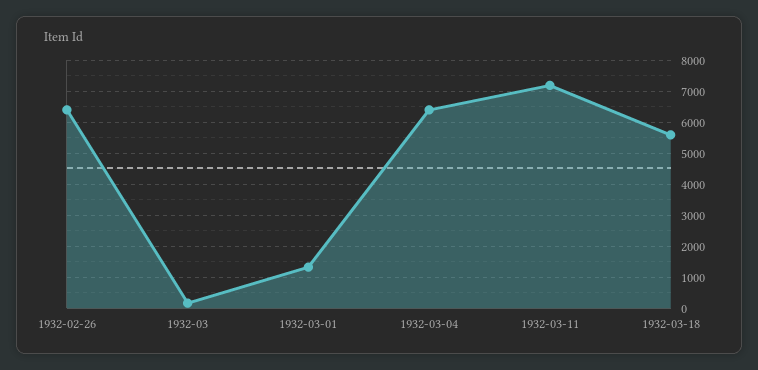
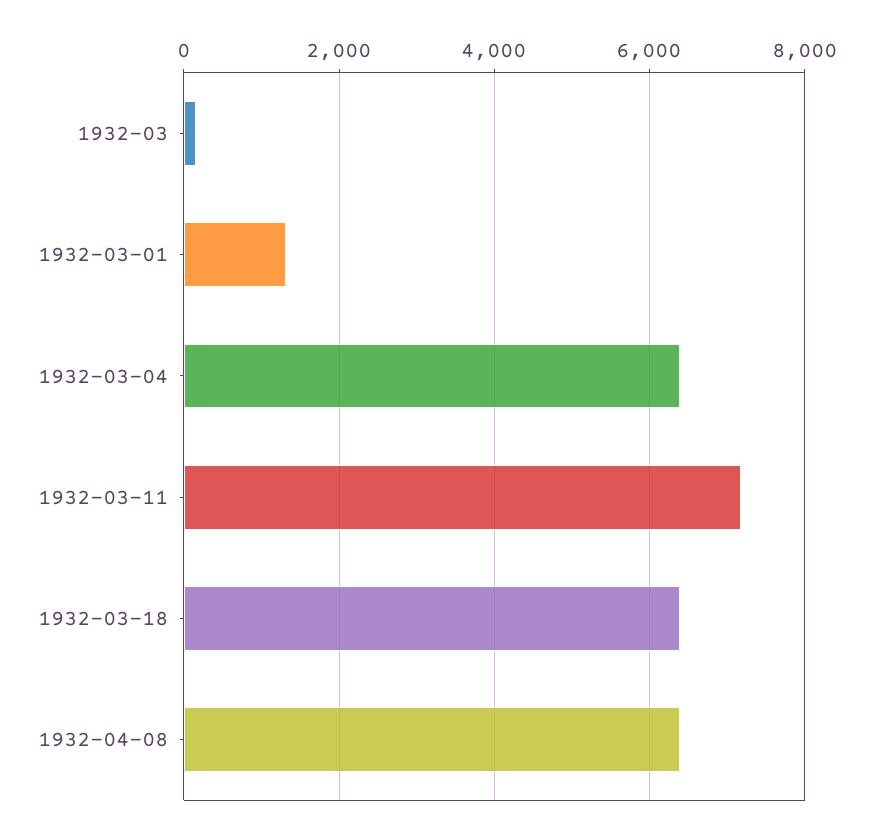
1932-02-26: 6400 -> none
1932-03-18: 5600 -> 6400
1932-04-08: none -> 6400

